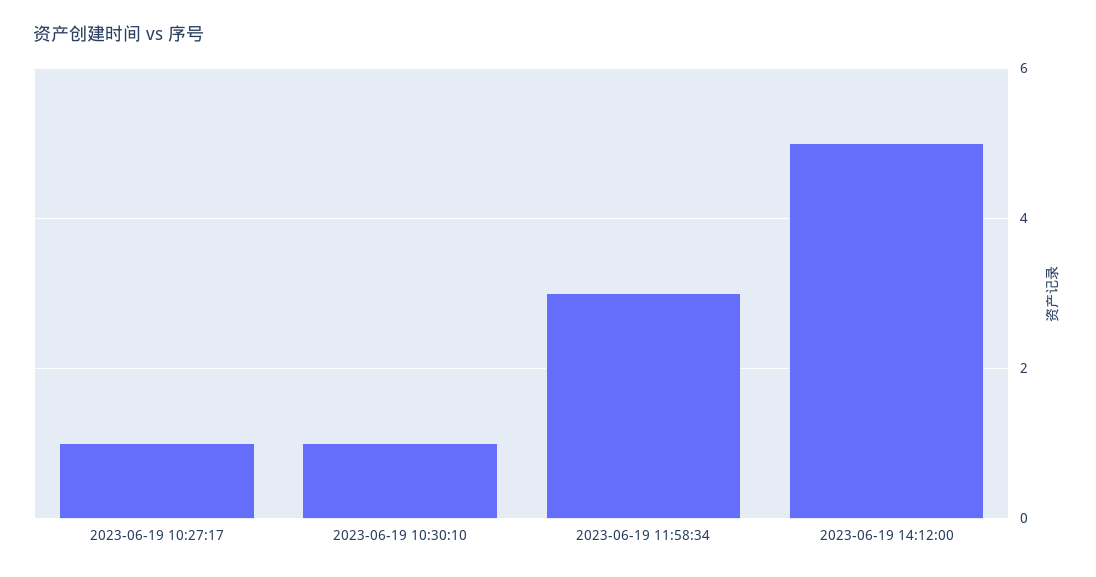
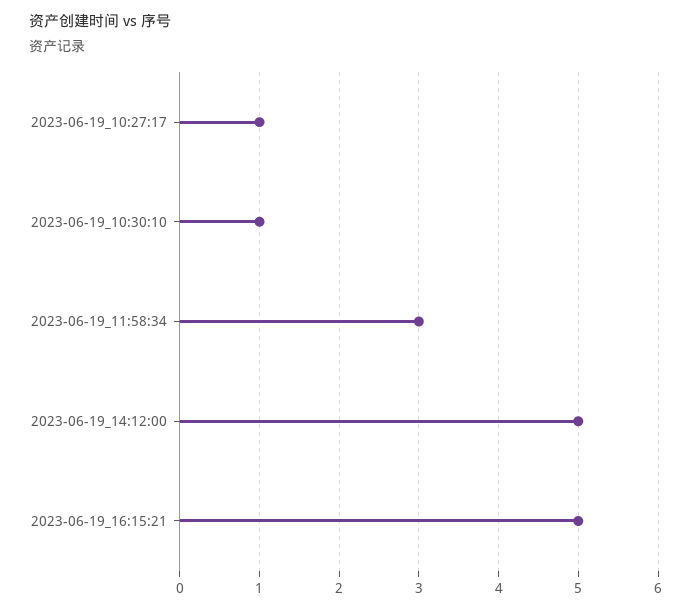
2023-06-19_16:15:21: none -> 5

